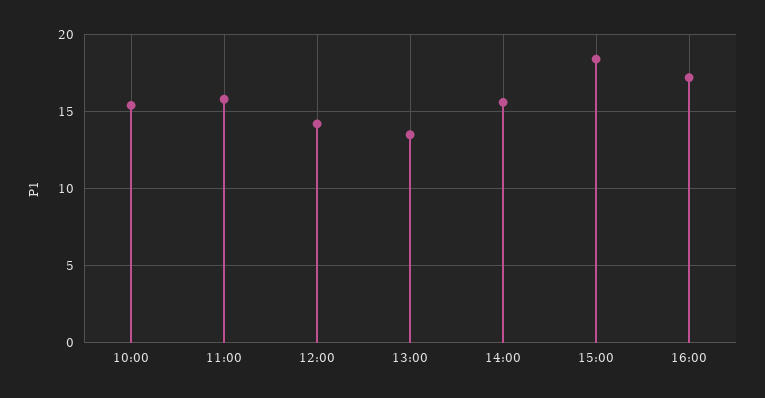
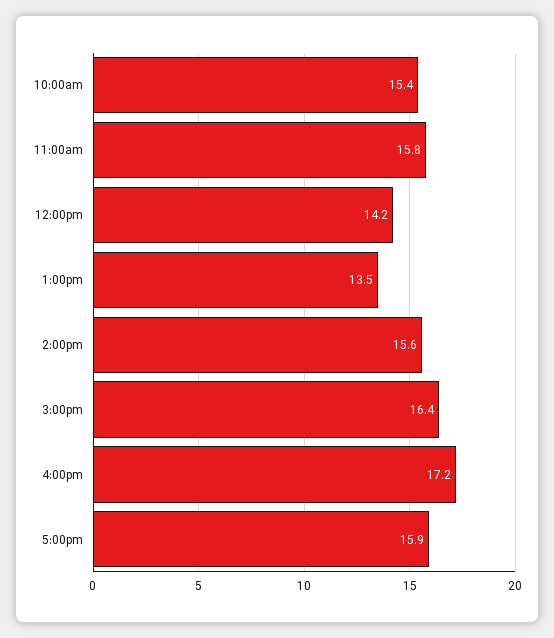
15:00: 18.5 -> 16.4
5:00pm: none -> 15.9

